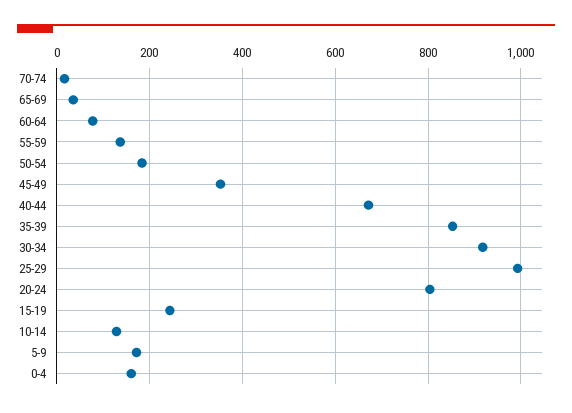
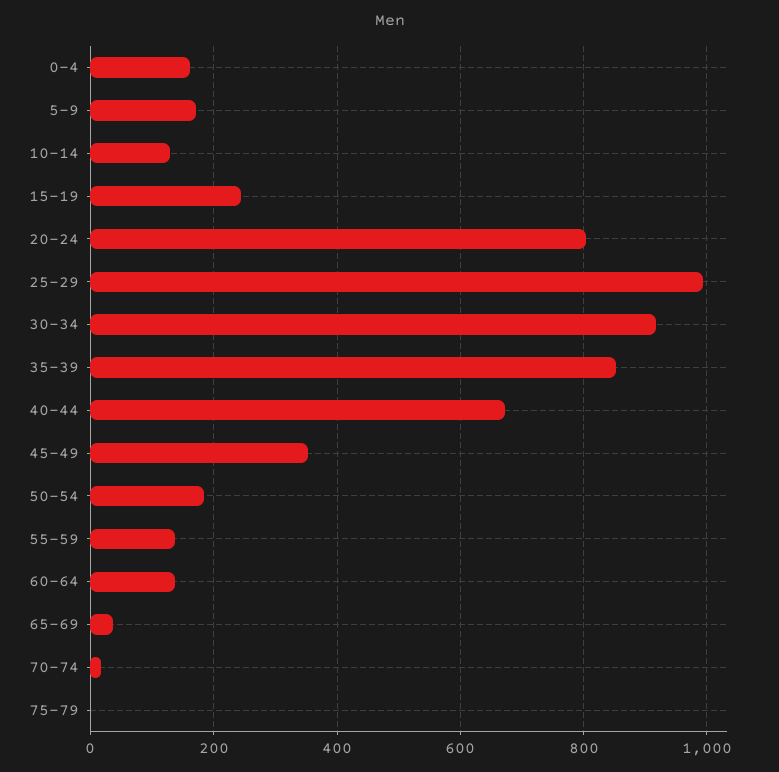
60-64: 80 -> 140
75-79: none -> 0

